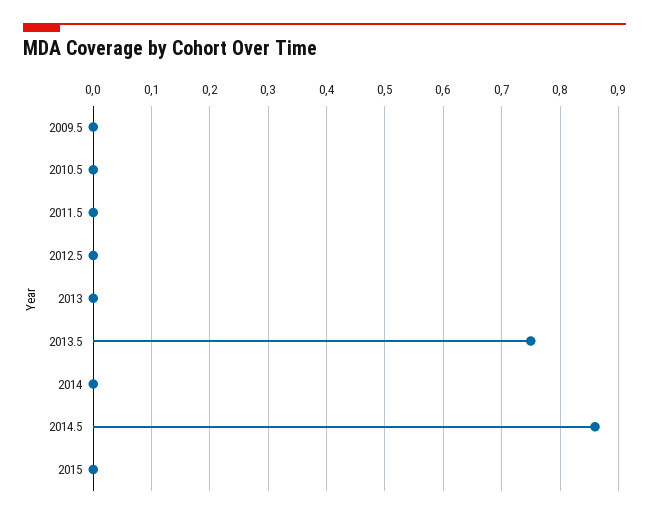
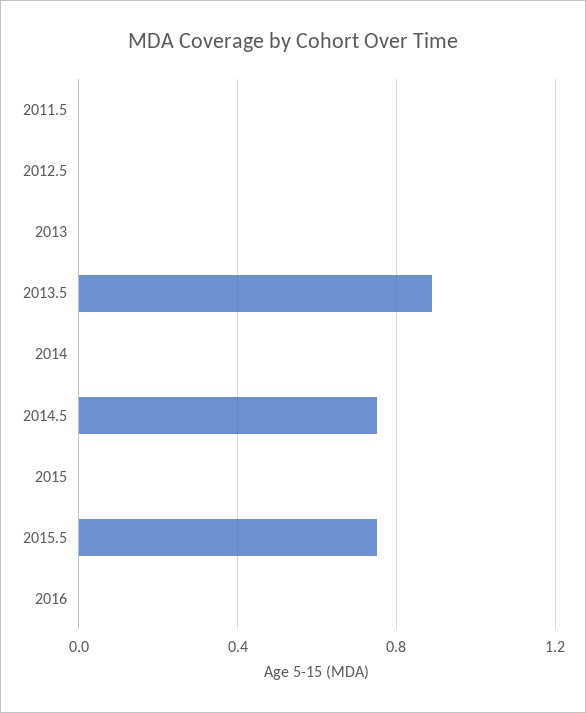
2009.5: 0 -> none
2010.5: 0 -> none
2013.5: 0.75 -> 0.9
2014.5: 0.85 -> 0.75
2015.5: none -> 0.75
2016: none -> 0

